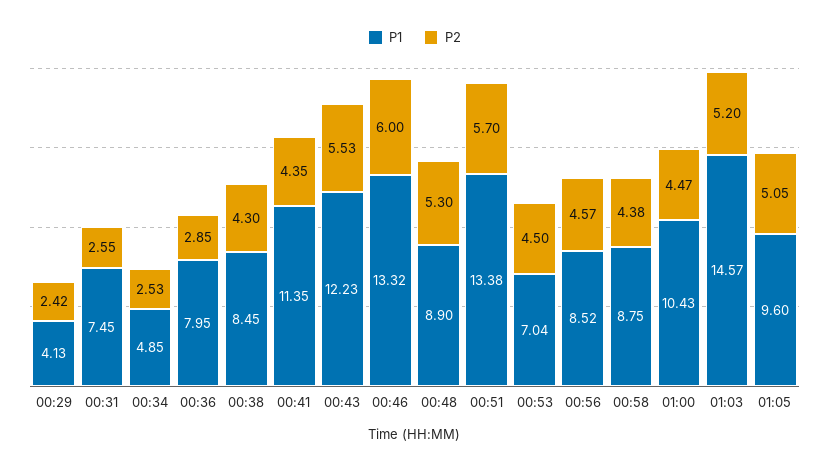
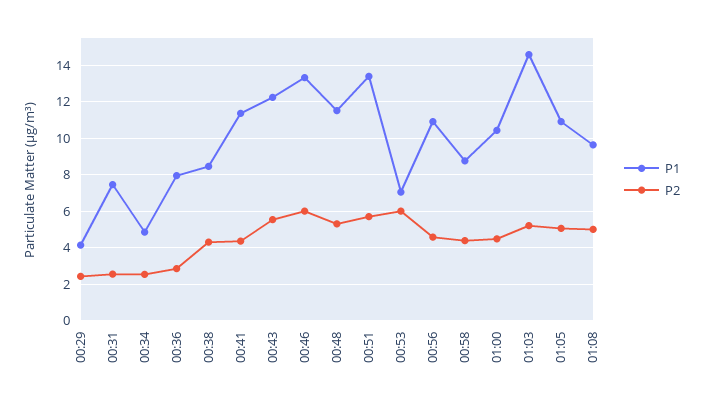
P1, 00:48: 8.9 -> 11.5
P2, 00:53: 4.5 -> 6
P1, 00:56: 8.52 -> 11
P1, 01:05: 9.6 -> 11
P1, 01:08: none -> 9.5
P2, 01:08: none -> 5

